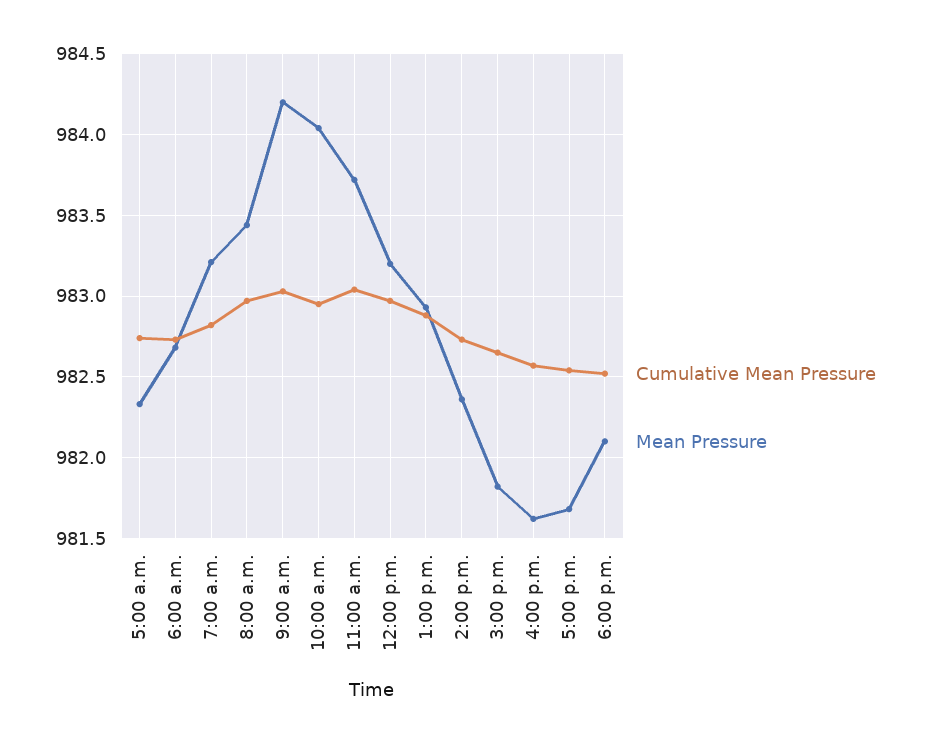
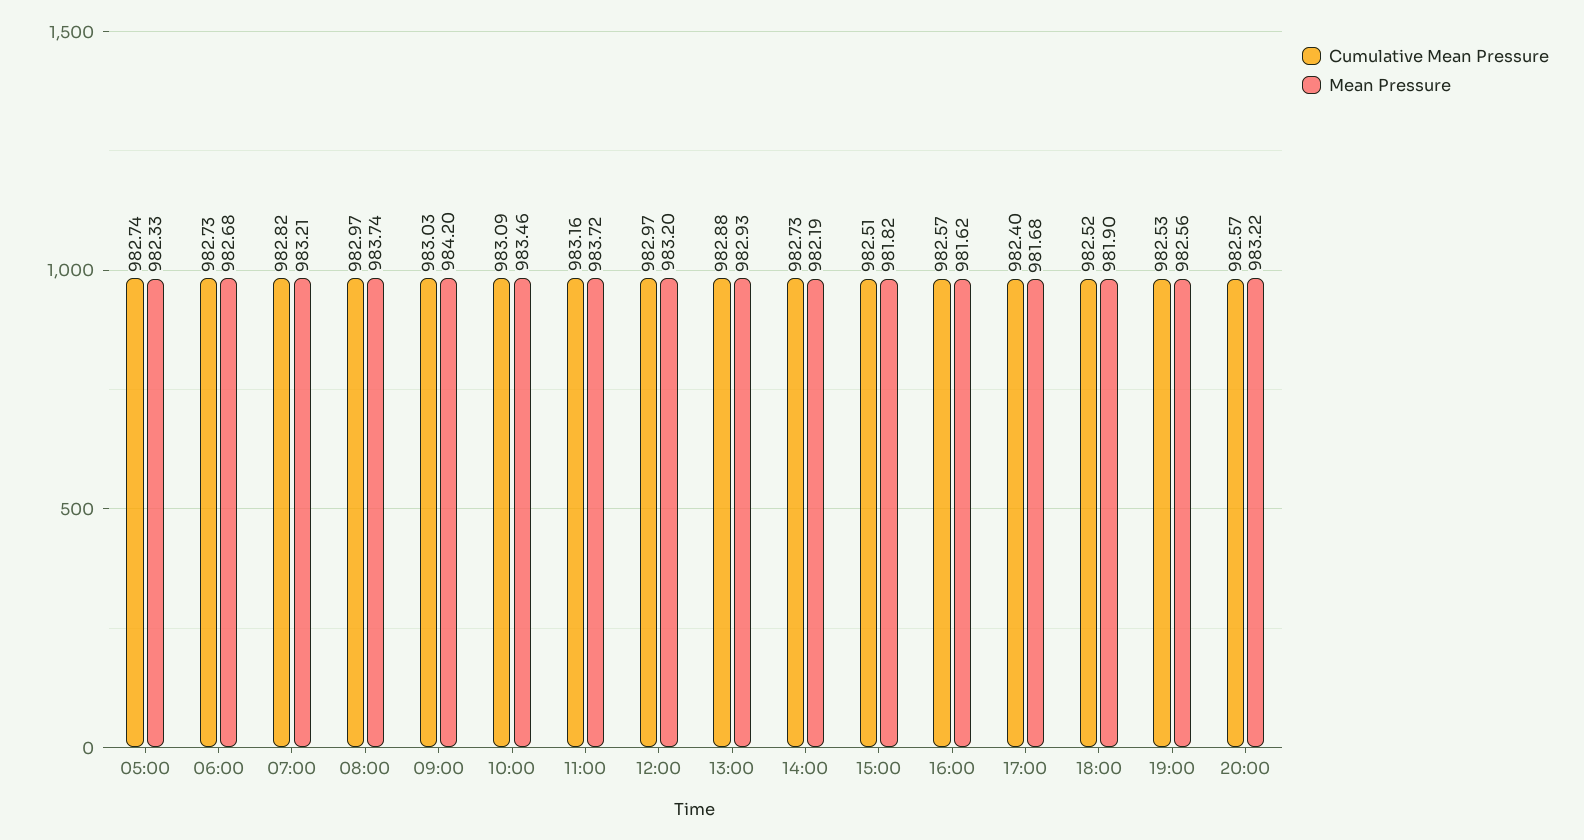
Mean Pressure, 8:00 a.m.: 983.45 -> 983.74
Cumulative Mean Pressure, 10:00 a.m.: 982.95 -> 983.09
Mean Pressure, 10:00 a.m.: 984.05 -> 983.46
Cumulative Mean Pressure, 11:00 a.m.: 983.05 -> 983.16
Mean Pressure, 2:00 p.m.: 982.35 -> 982.19
Cumulative Mean Pressure, 3:00 p.m.: 982.65 -> 982.51
Cumulative Mean Pressure, 5:00 p.m.: 982.55 -> 982.4
Mean Pressure, 6:00 p.m.: 982.1 -> 981.9
Cumulative Mean Pressure, 19:00: none -> 982.53
Mean Pressure, 19:00: none -> 982.56
Cumulative Mean Pressure, 20:00: none -> 982.57
Mean Pressure, 20:00: none -> 983.22

